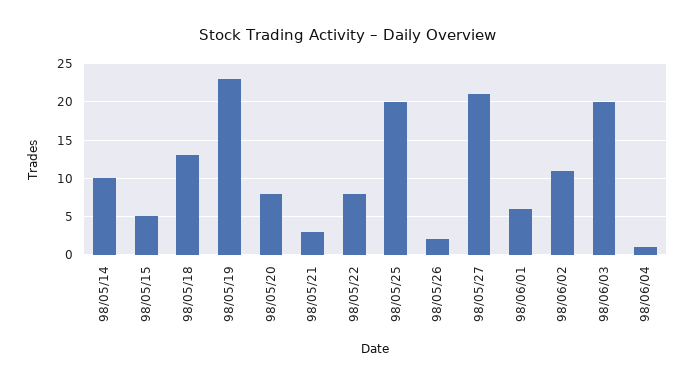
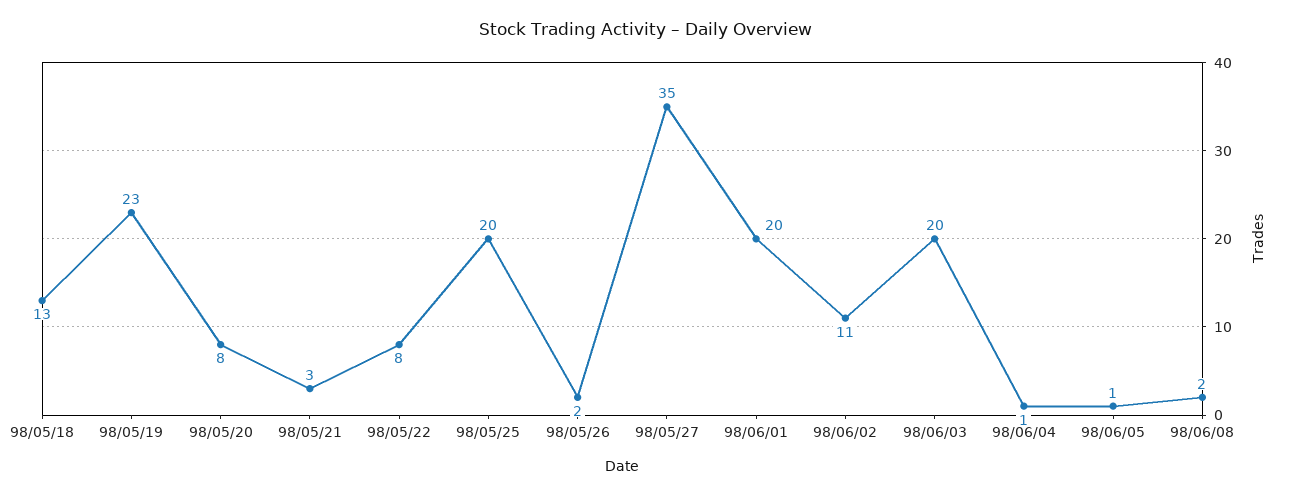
98/05/14: 10 -> none
98/05/15: 5 -> none
98/05/27: 21 -> 35
98/06/01: 6 -> 20
98/06/05: none -> 1
98/06/08: none -> 2

